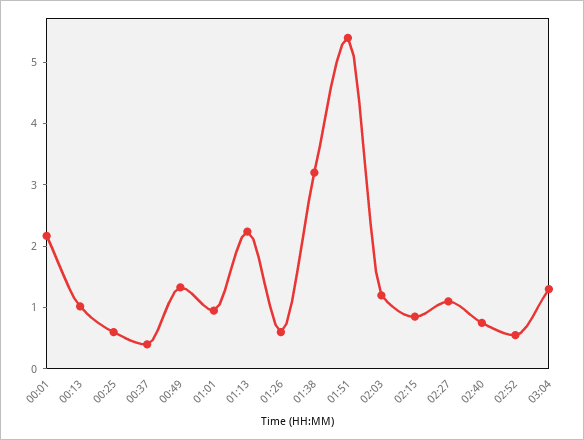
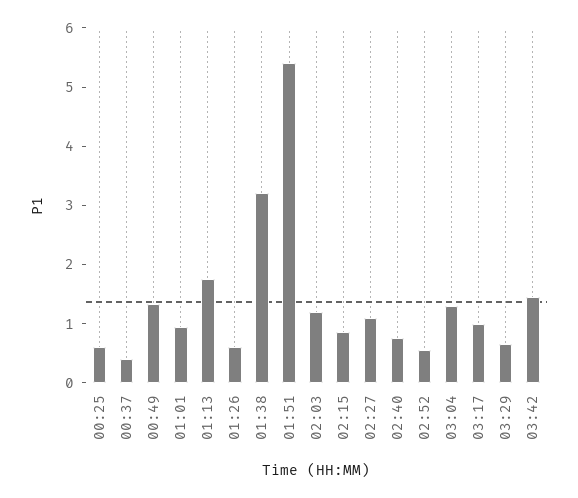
00:01: 2.2 -> none
00:13: 1 -> none
01:13: 2.2 -> 1.8
03:17: none -> 1
03:29: none -> 0.6
03:42: none -> 1.4

